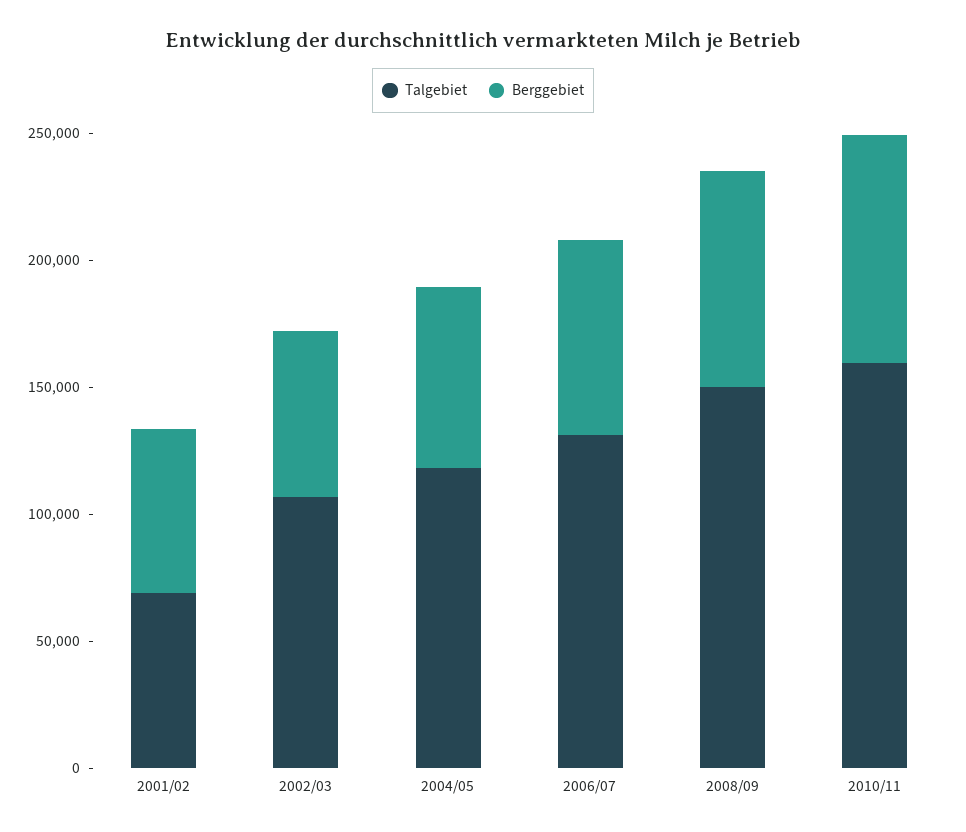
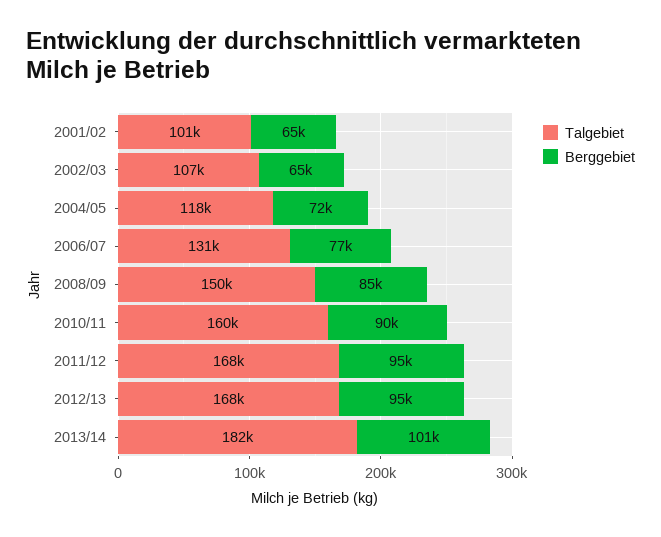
Talgebiet, 2001/02: 70000 -> 101000
Talgebiet, 2011/12: none -> 168000
Berggebiet, 2011/12: none -> 95000
Talgebiet, 2012/13: none -> 168000
Berggebiet, 2012/13: none -> 95000
Talgebiet, 2013/14: none -> 182000
Berggebiet, 2013/14: none -> 101000

